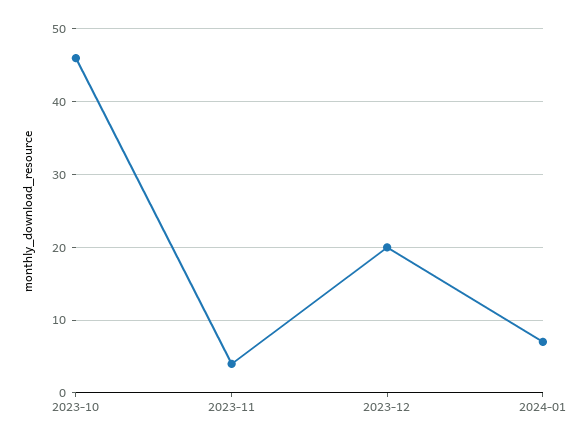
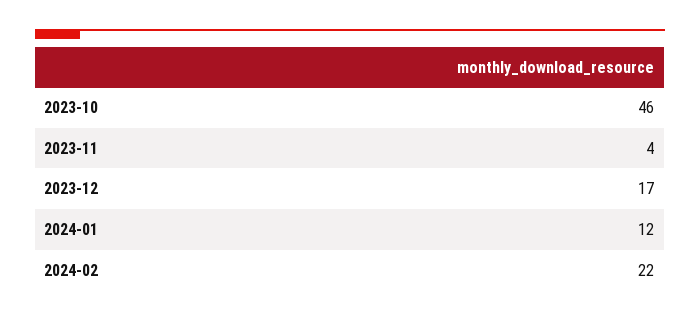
2023-12: 20 -> 17
2024-01: 7 -> 12
2024-02: none -> 22

